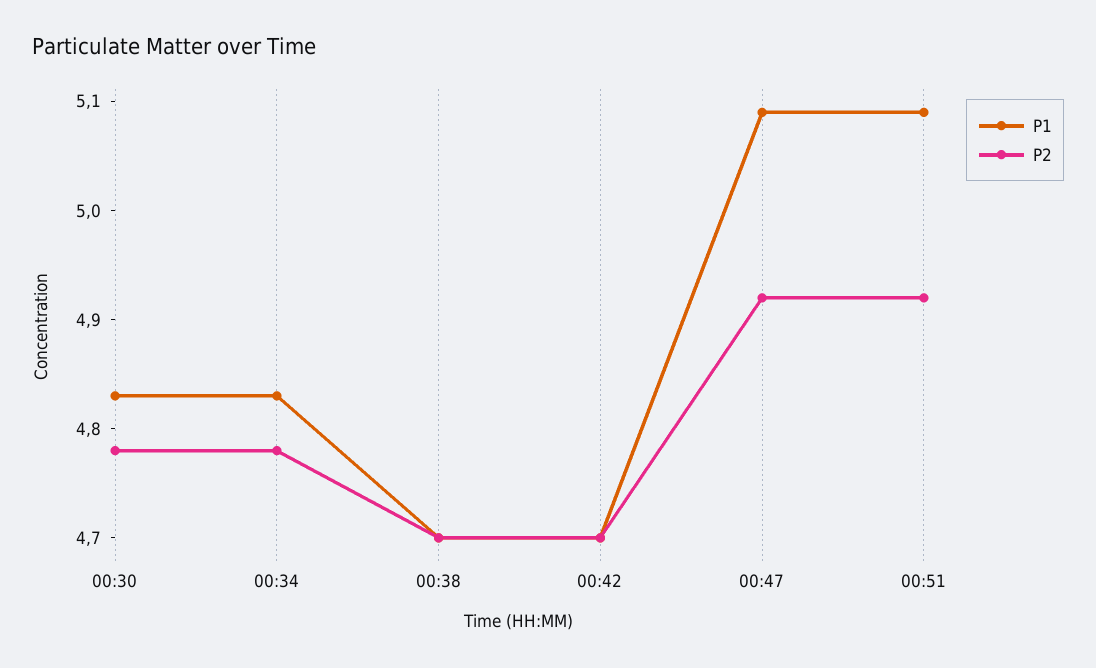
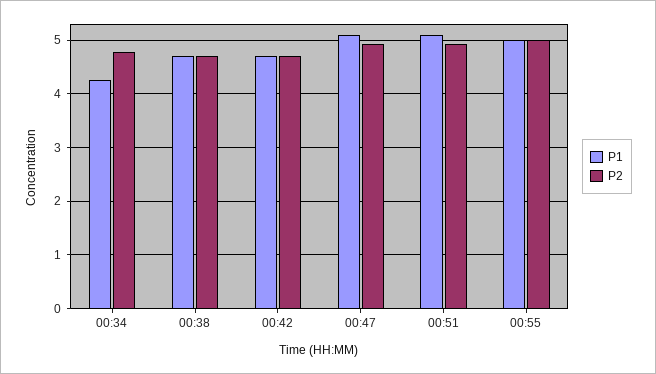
P1, 00:30: 4.83 -> none
P2, 00:30: 4.78 -> none
P1, 00:34: 4.83 -> 4.2
P1, 00:55: none -> 5
P2, 00:55: none -> 5

